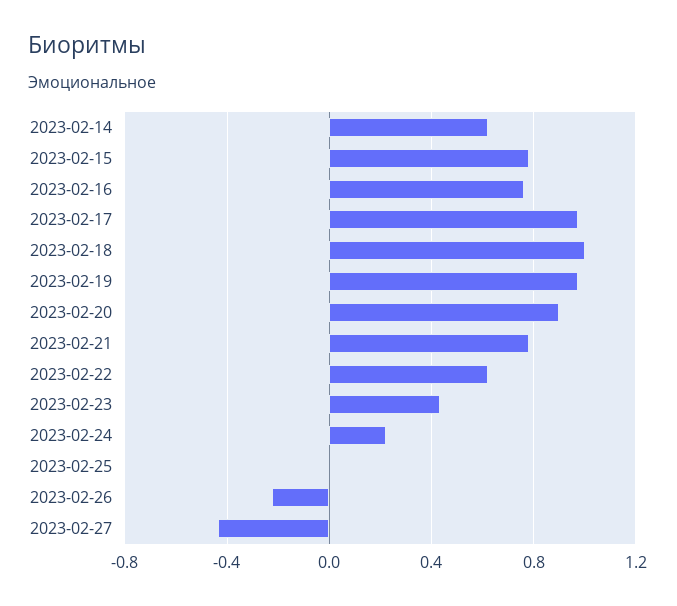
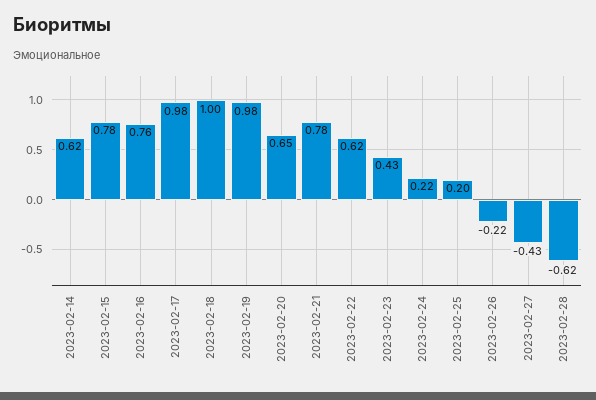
2023-02-20: 0.9 -> 0.65
2023-02-25: 0 -> 0.2
2023-02-28: none -> -0.62

